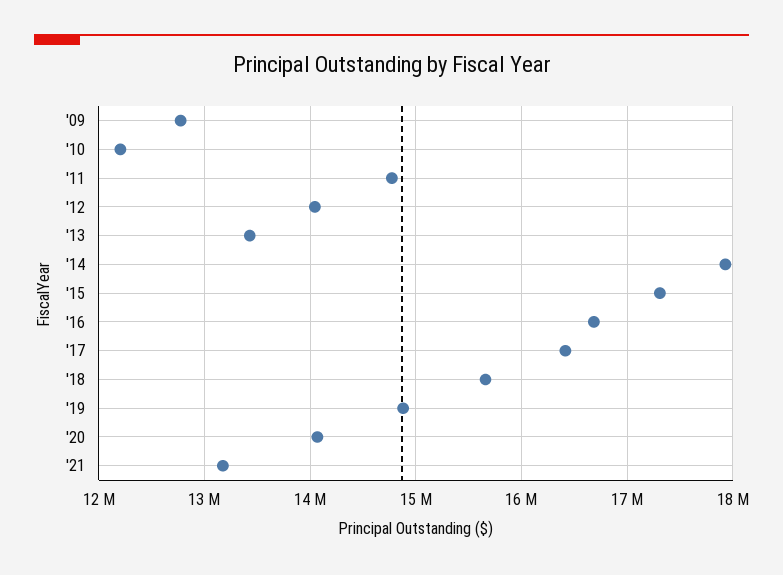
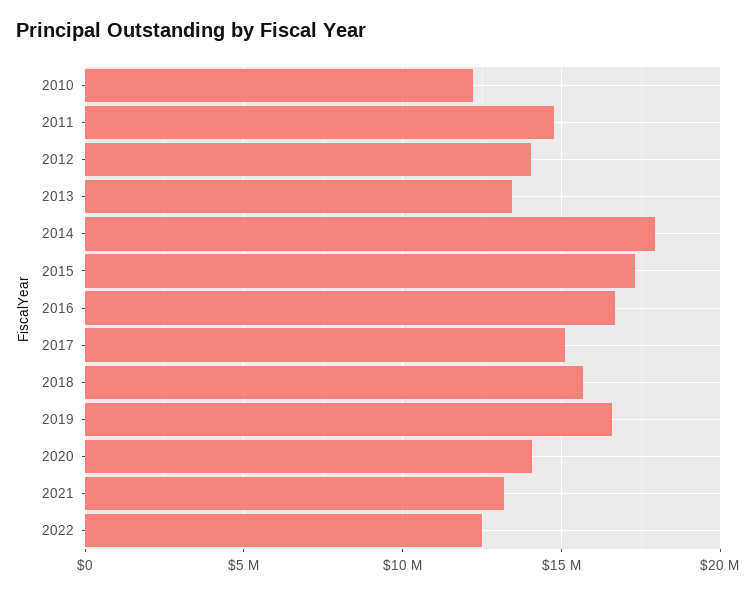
'09: 12800000 -> none
'17: 16400000 -> 15000000
'19: 14900000 -> 16500000
2022: none -> 12500000

